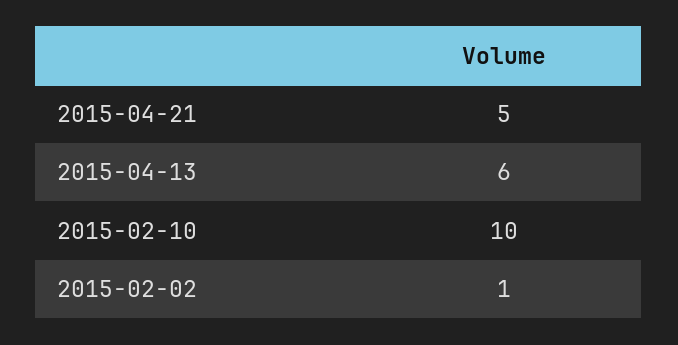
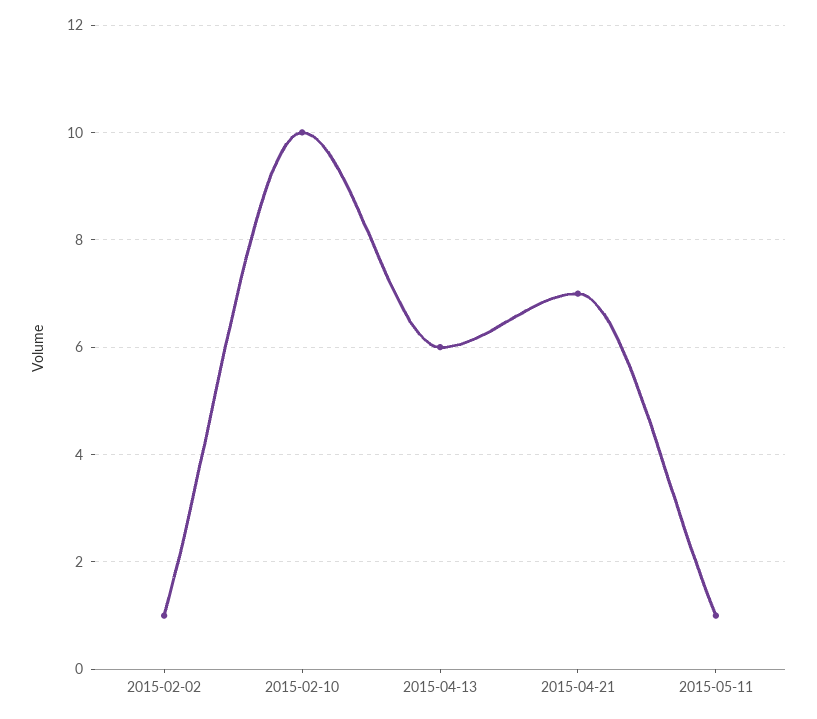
2015-04-21: 5 -> 7
2015-05-11: none -> 1

